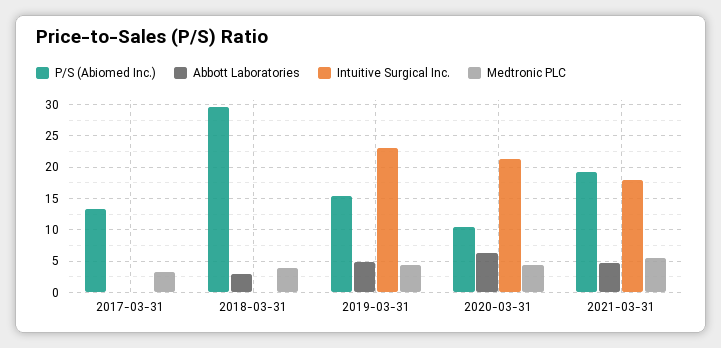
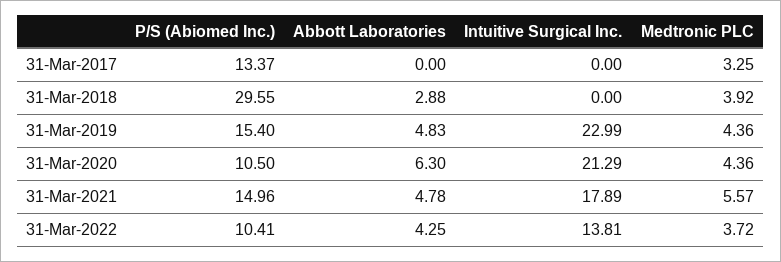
P/S (Abiomed Inc.), 2021-03-31: 19 -> 14.96
P/S (Abiomed Inc.), 31-Mar-2022: none -> 10.41
Abbott Laboratories, 31-Mar-2022: none -> 4.25
Intuitive Surgical Inc., 31-Mar-2022: none -> 13.81
Medtronic PLC, 31-Mar-2022: none -> 3.72

